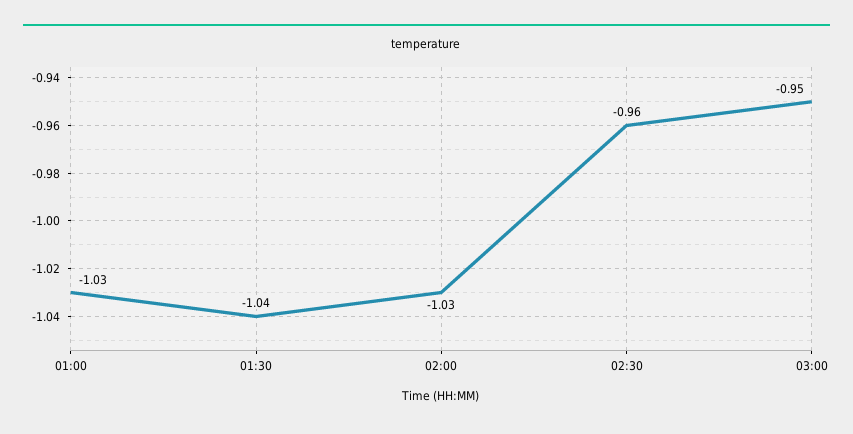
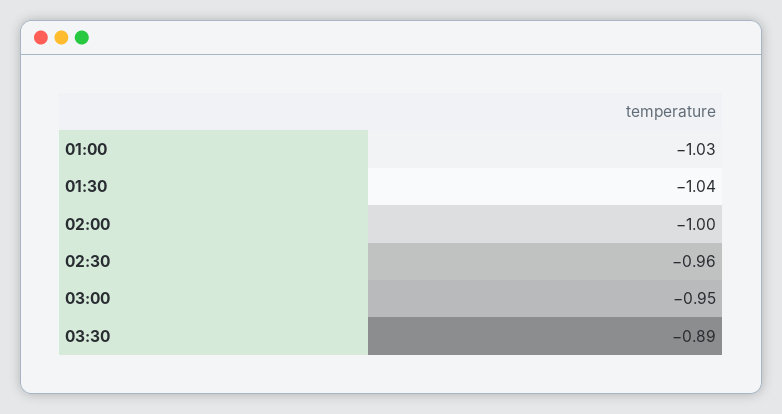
02:00: -1.03 -> -1
03:30: none -> -0.89

